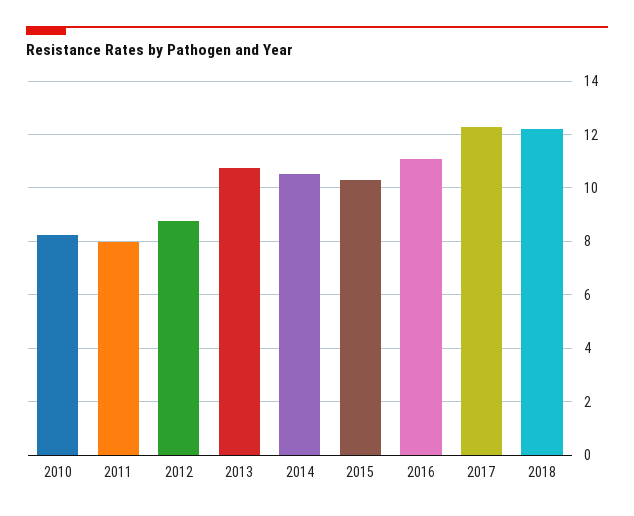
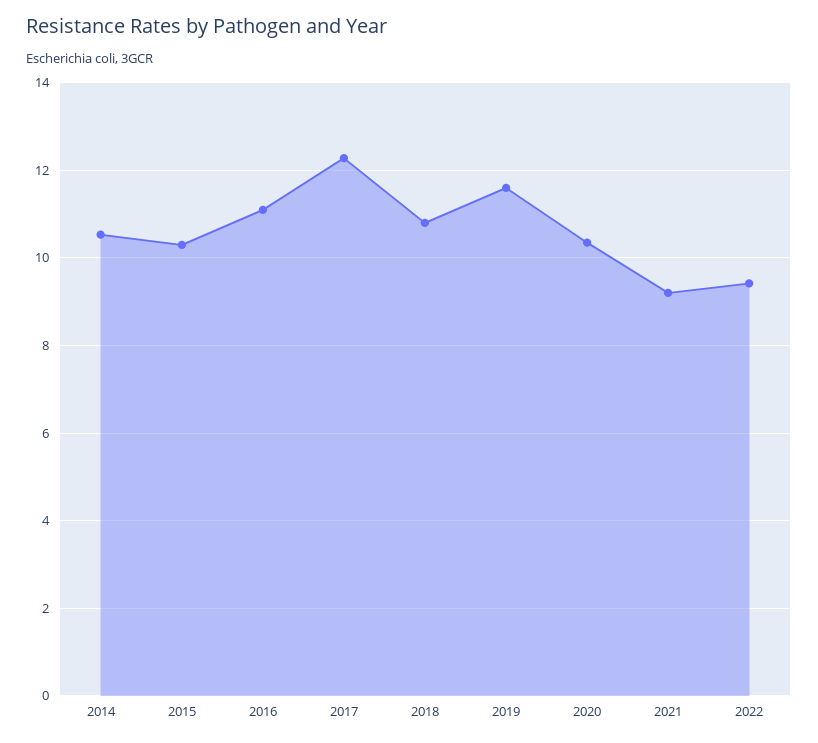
2010: 8.25 -> none
2011: 8 -> none
2012: 8.75 -> none
2013: 10.75 -> none
2018: 12.25 -> 10.8
2019: none -> 11.6
2020: none -> 10.4
2021: none -> 9.2
2022: none -> 9.4

